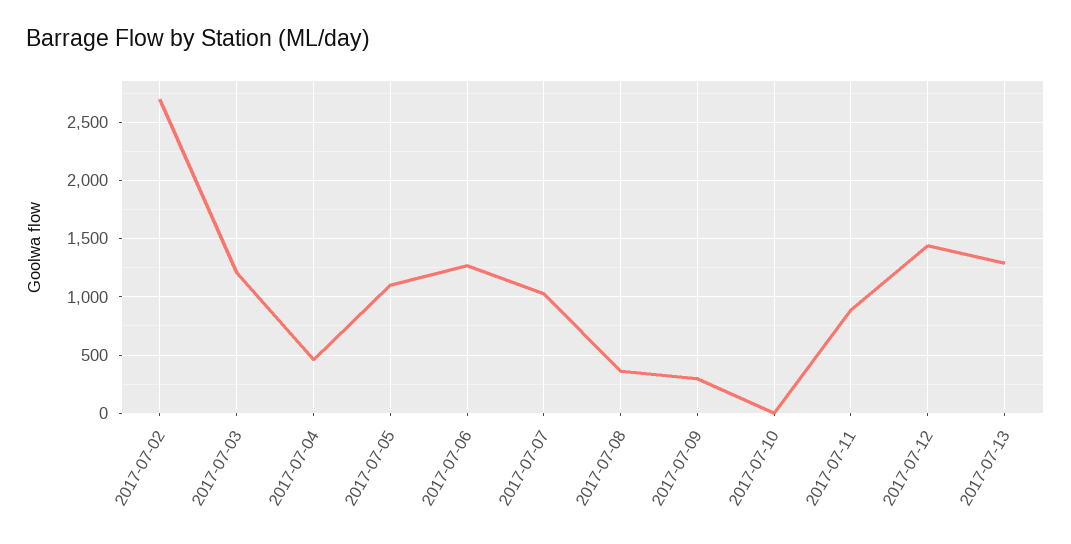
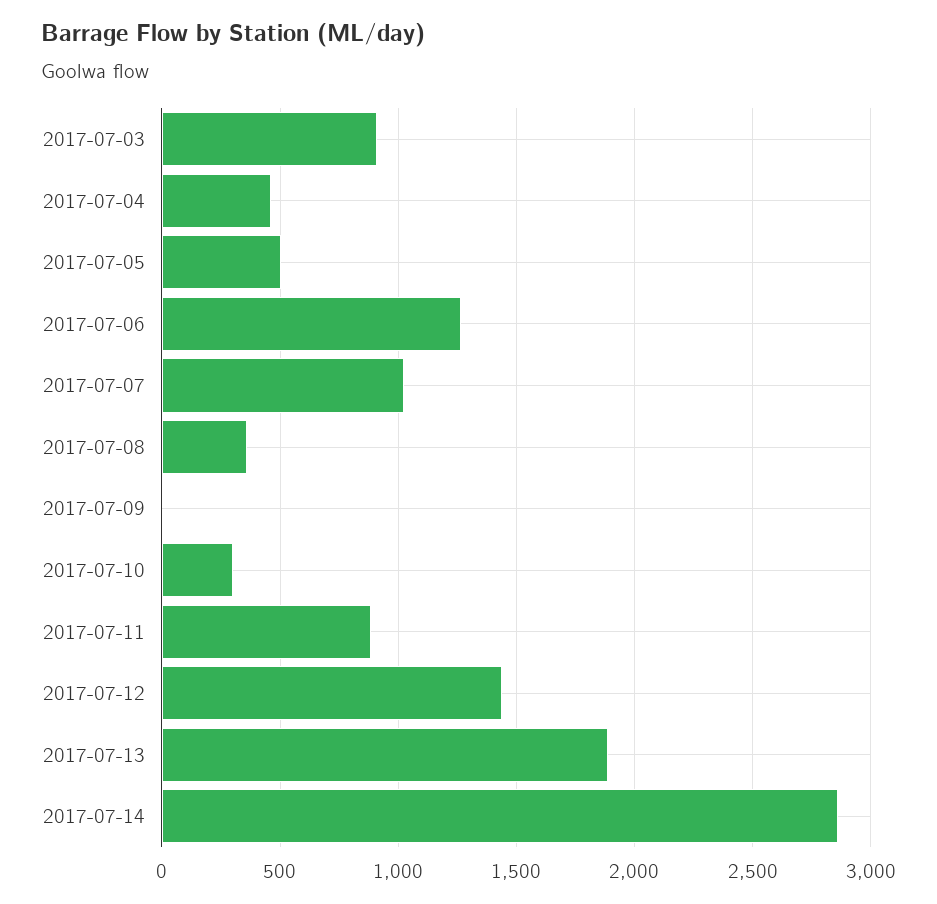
2017-07-02: 2700 -> none
2017-07-03: 1200 -> 900
2017-07-05: 1100 -> 500
2017-07-09: 300 -> 0
2017-07-10: 0 -> 300
2017-07-13: 1300 -> 1900
2017-07-14: none -> 2850

